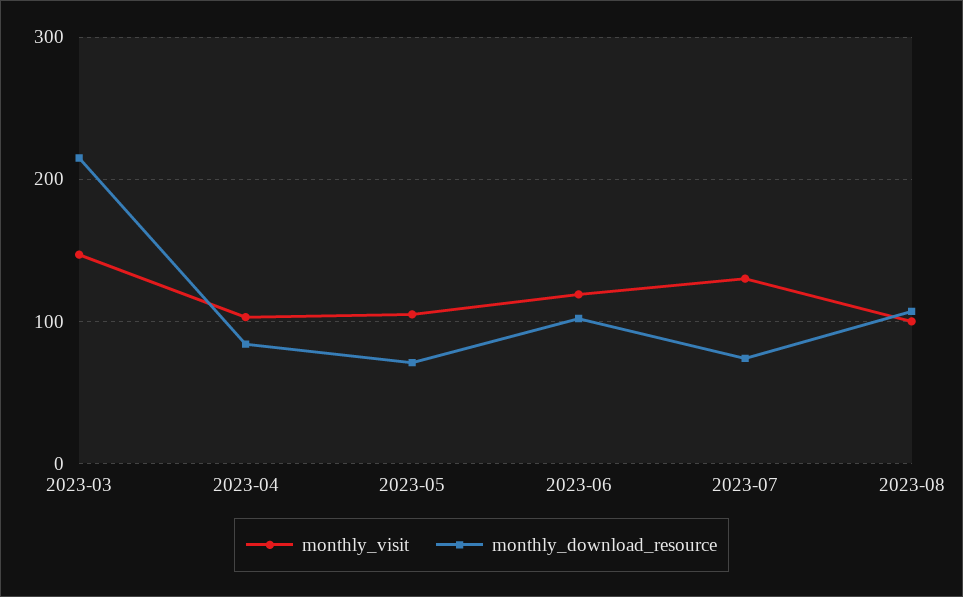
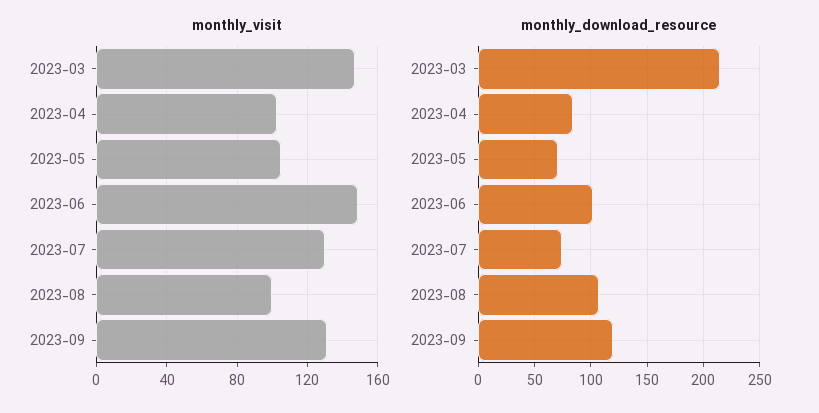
monthly_visit, 2023-06: 120 -> 150
monthly_visit, 2023-09: none -> 130
monthly_download_resource, 2023-09: none -> 120

